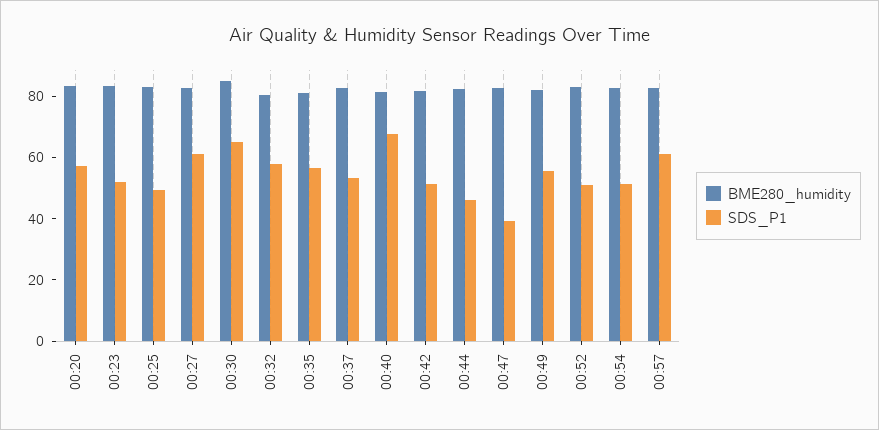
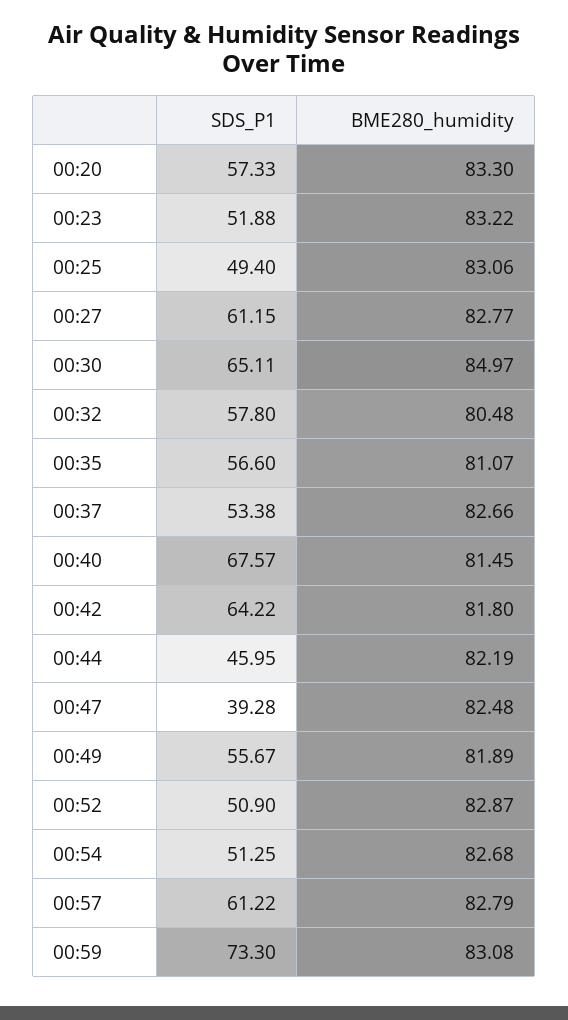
SDS_P1, 00:42: 50 -> 64.22
SDS_P1, 00:59: none -> 73.3
BME280_humidity, 00:59: none -> 83.08

